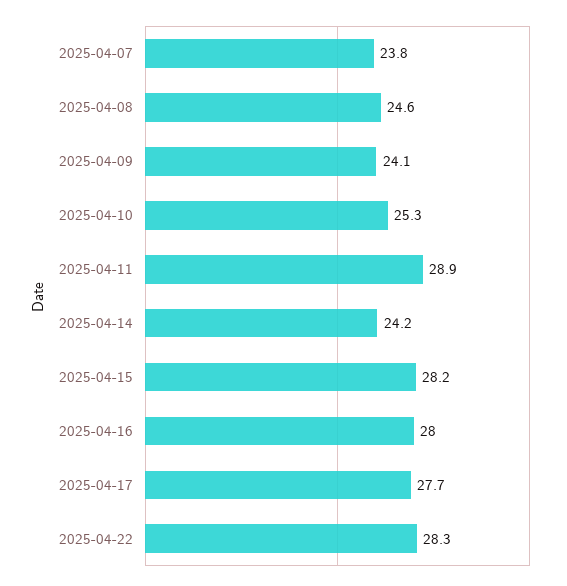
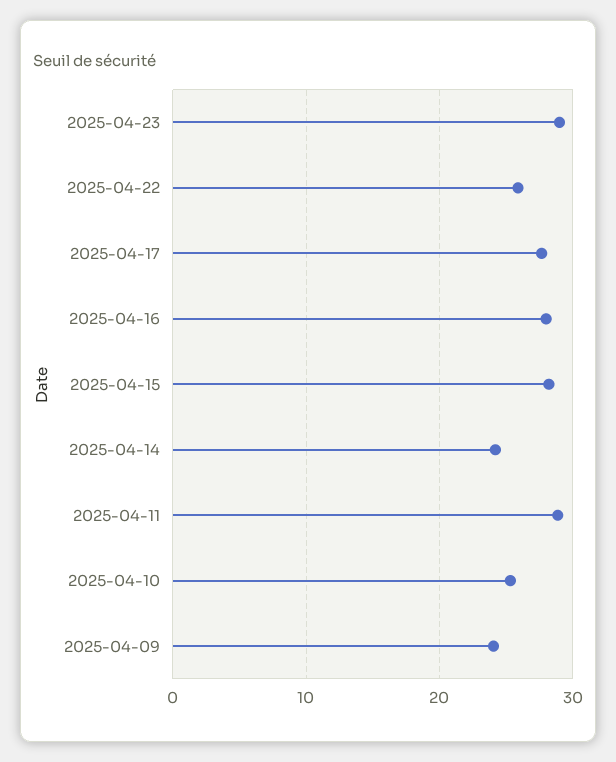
2025-04-07: 23.8 -> none
2025-04-08: 24.6 -> none
2025-04-22: 28.3 -> 26
2025-04-23: none -> 29

